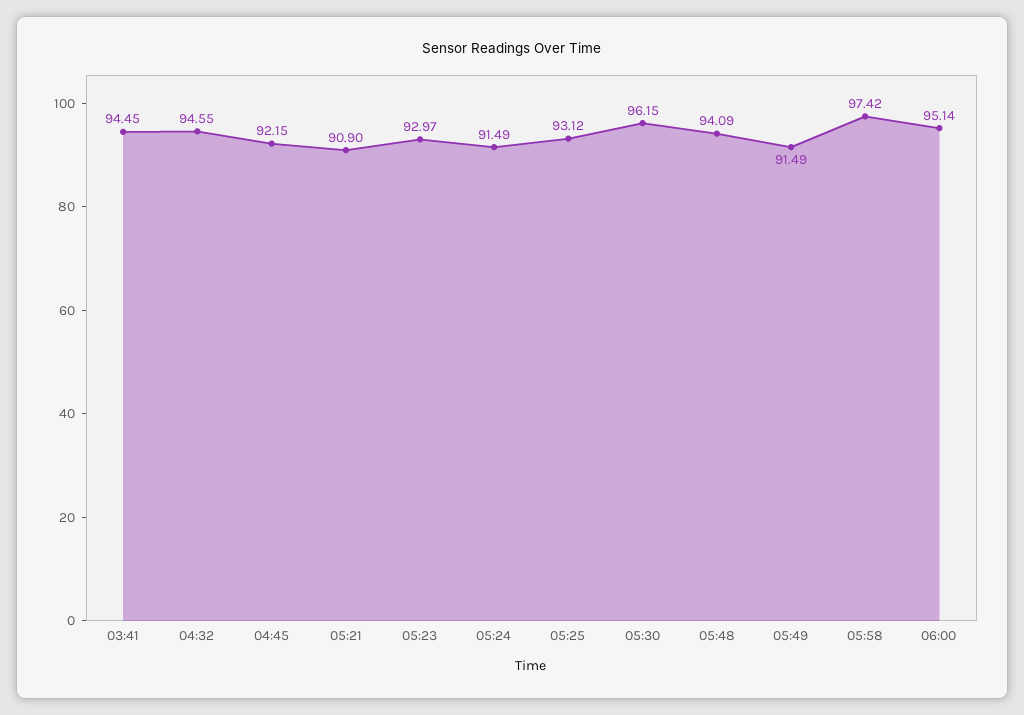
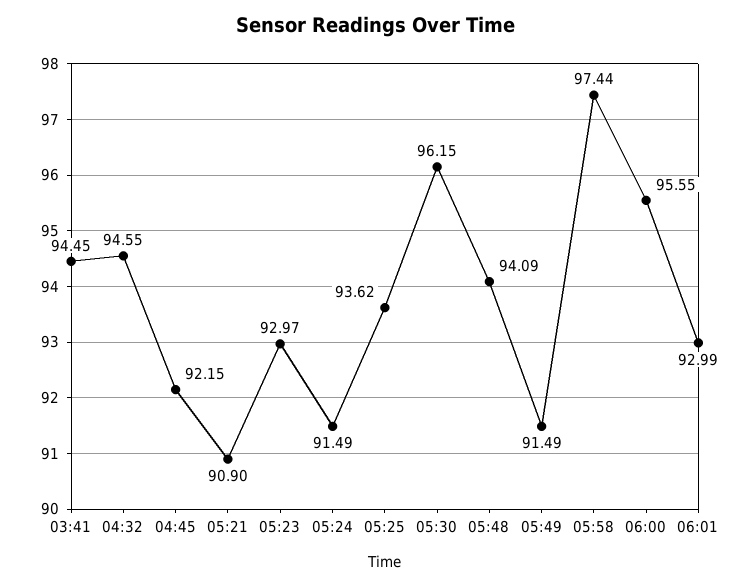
05:25: 93.12 -> 93.62
05:58: 97.42 -> 97.44
06:00: 95.14 -> 95.55
06:01: none -> 92.99

